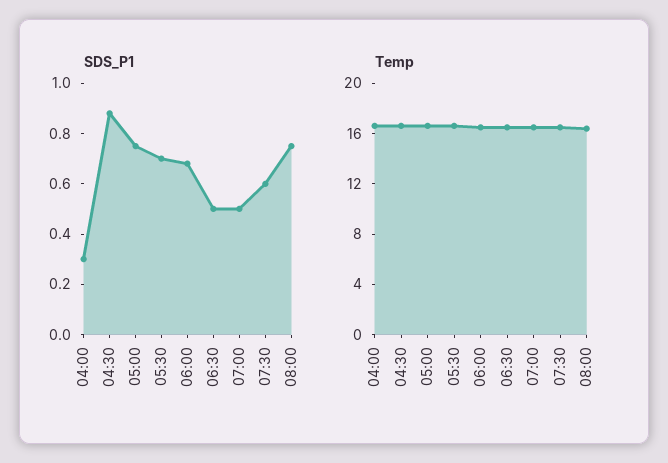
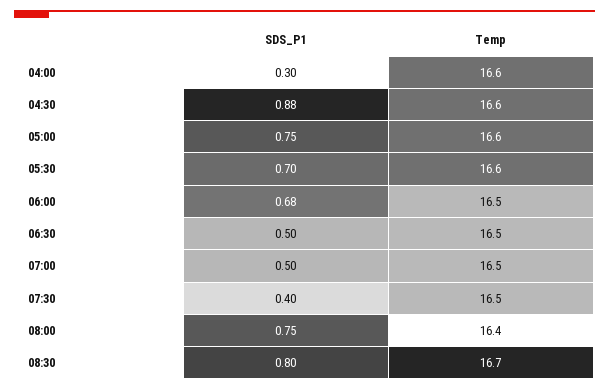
SDS_P1, 07:30: 0.6 -> 0.4
SDS_P1, 08:30: none -> 0.8
Temp, 08:30: none -> 16.7

